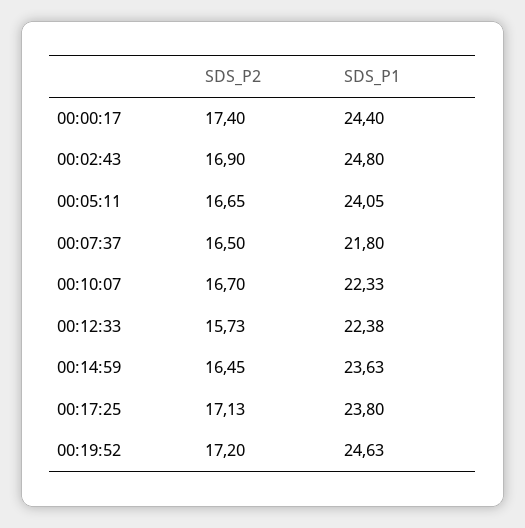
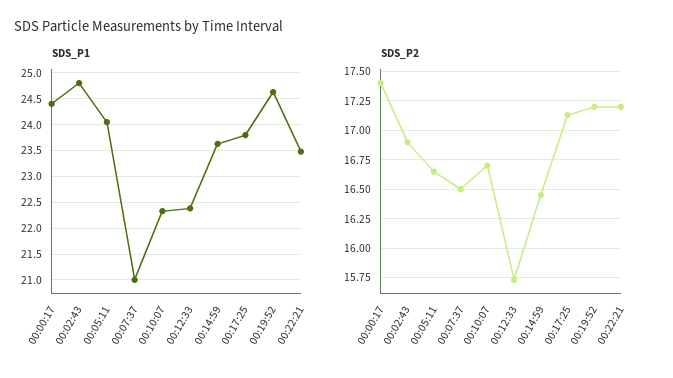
SDS_P1, 00:07:37: 21.8 -> 21
SDS_P1, 00:22:21: none -> 23.5
SDS_P2, 00:22:21: none -> 17.25

